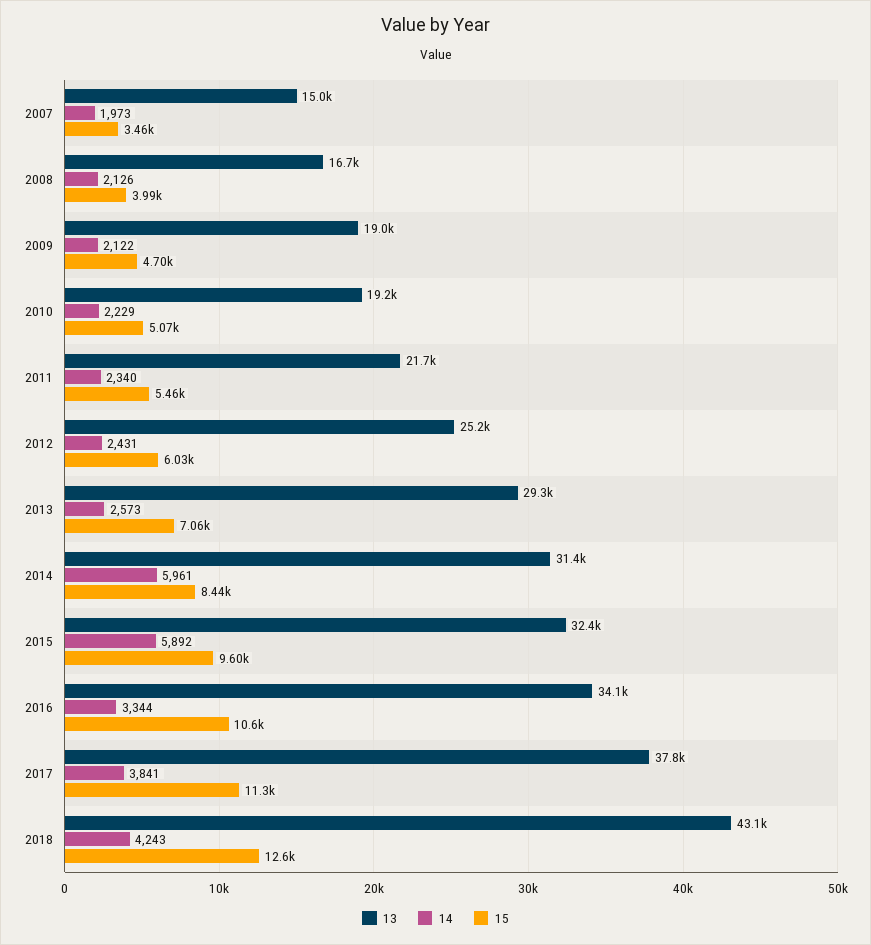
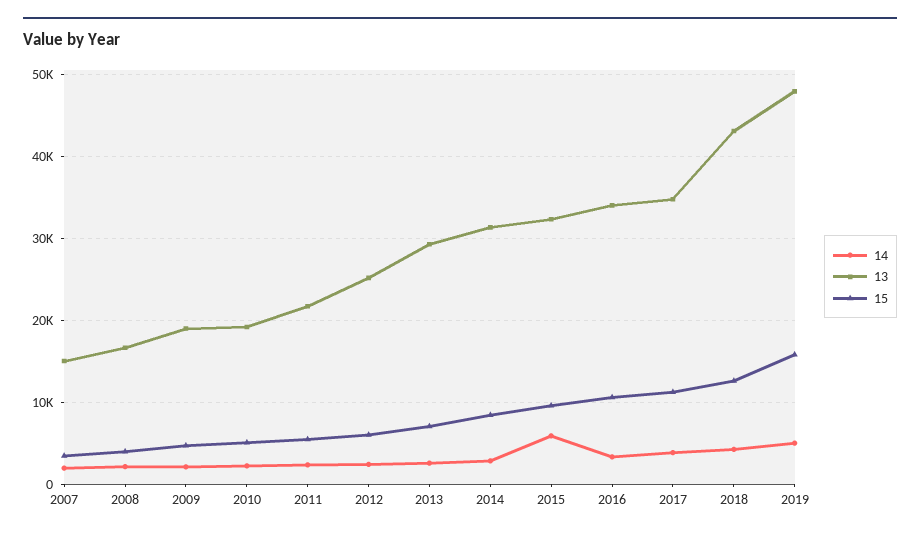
14, 2014: 5961 -> 3000
13, 2017: 37800 -> 35000
14, 2019: none -> 5000
13, 2019: none -> 48000
15, 2019: none -> 16000

